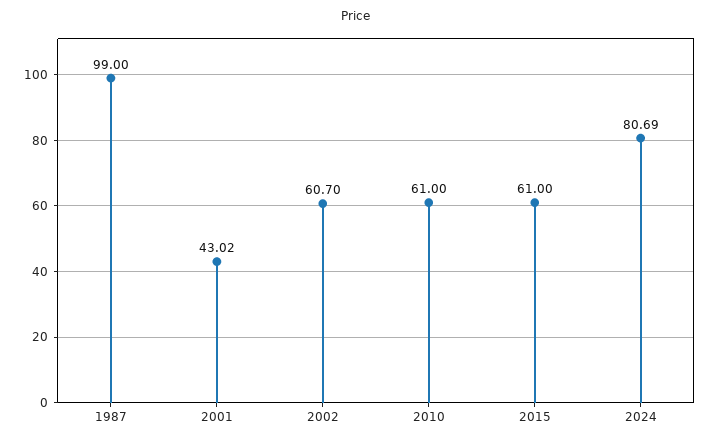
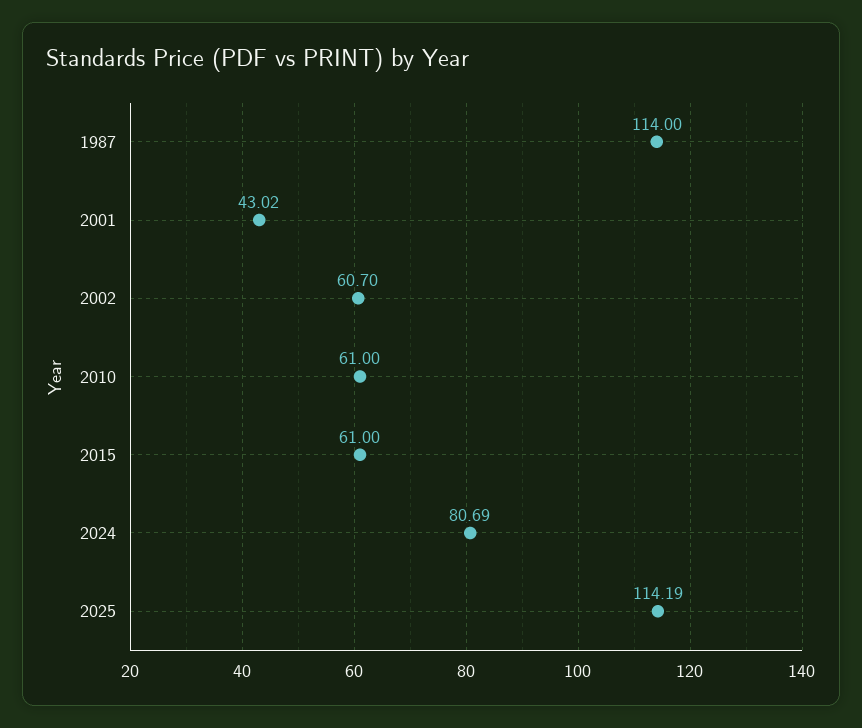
1987: 99 -> 114
2025: none -> 114.19

